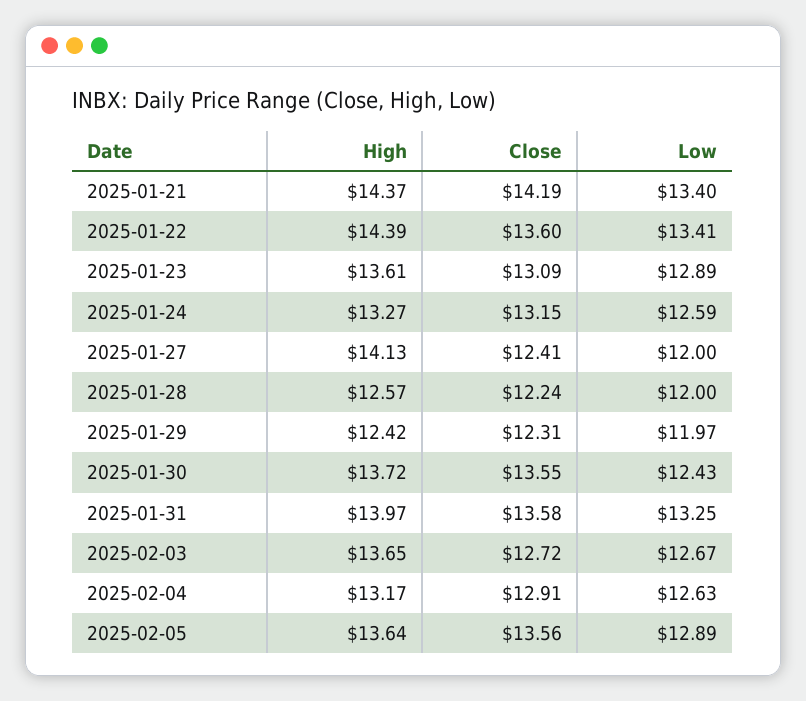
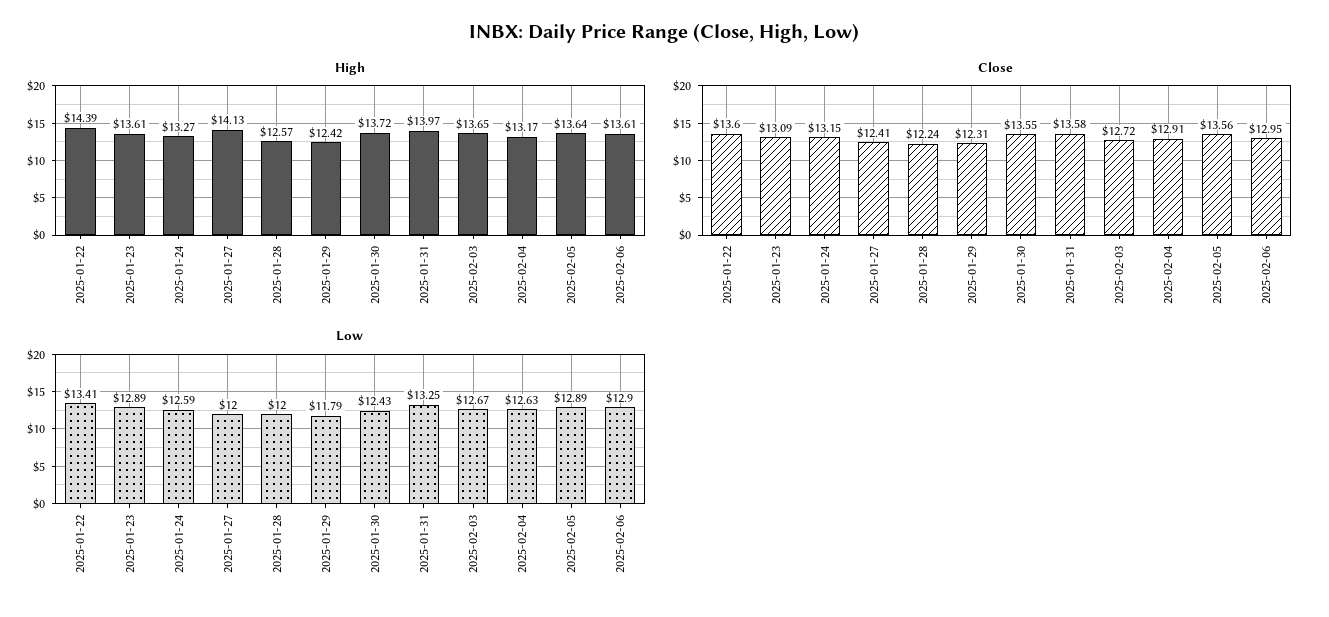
High, 2025-01-21: 14.37 -> none
Close, 2025-01-21: 14.19 -> none
Low, 2025-01-21: 13.4 -> none
Low, 2025-01-29: 11.97 -> 11.79
High, 2025-02-06: none -> 13.61
Close, 2025-02-06: none -> 12.95
Low, 2025-02-06: none -> 12.9

